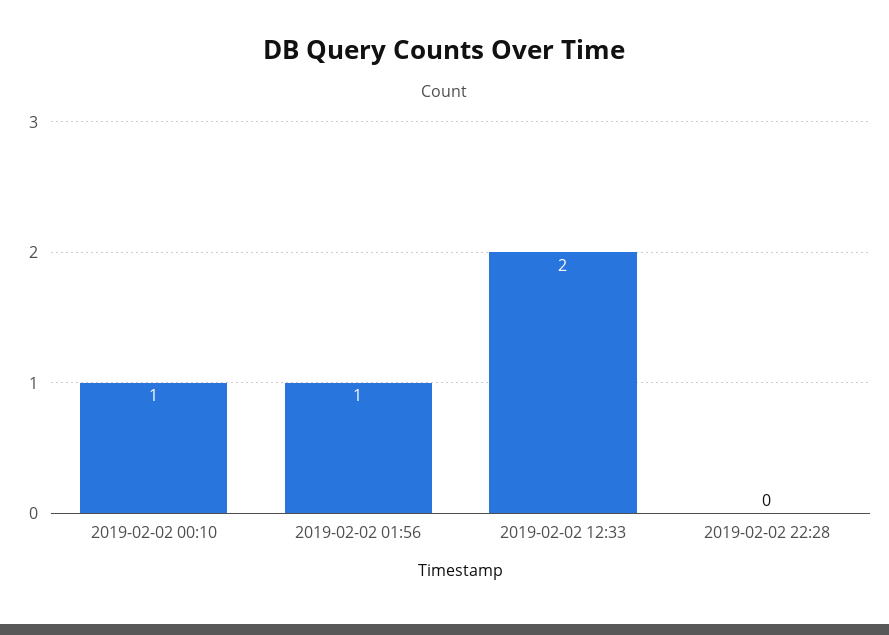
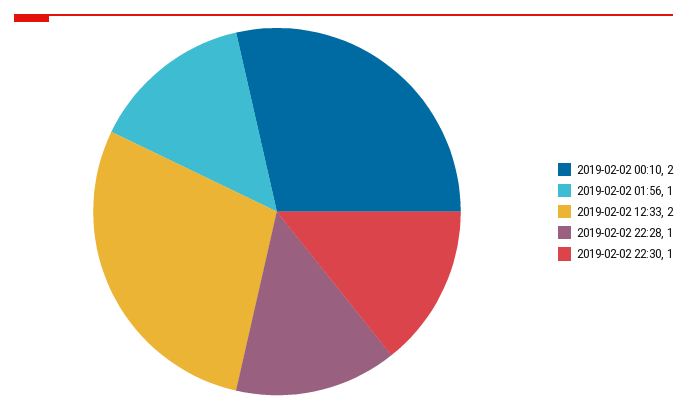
2019-02-02 00:10: 1 -> 2
2019-02-02 22:28: 0 -> 1
2019-02-02 22:30: none -> 1

